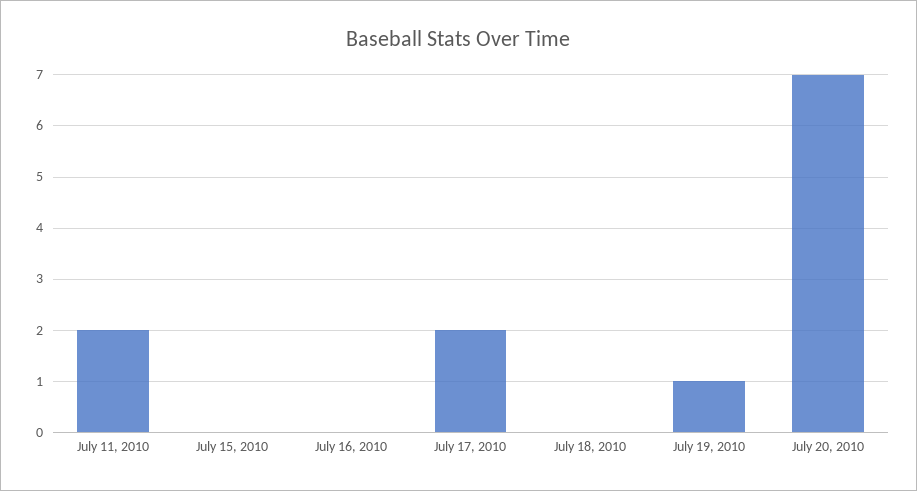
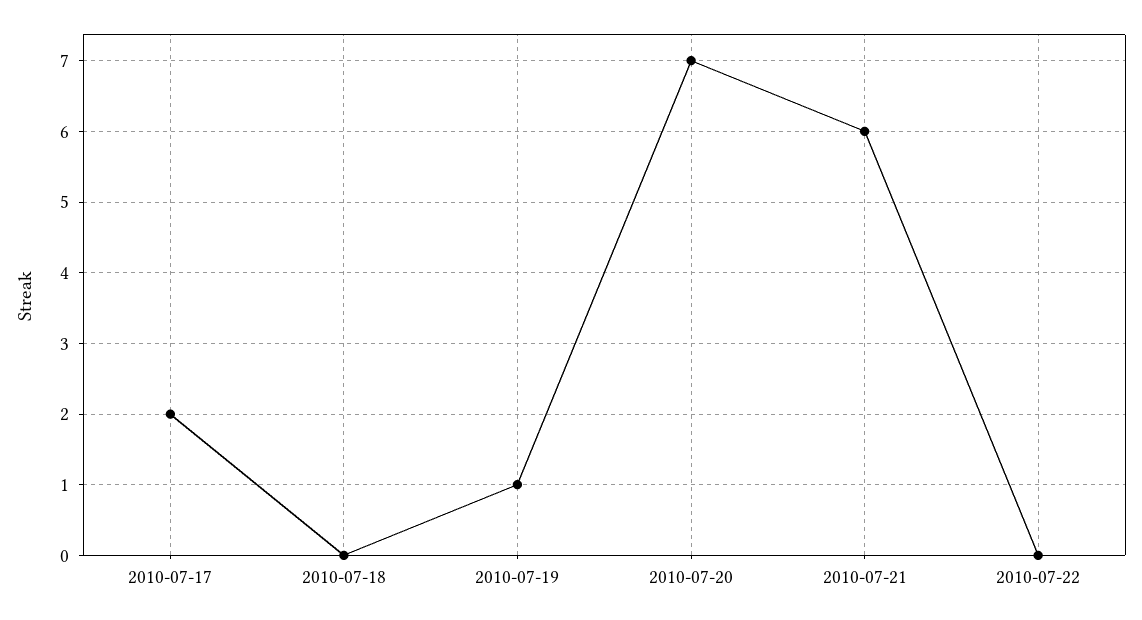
July 11, 2010: 2 -> none
July 15, 2010: 0 -> none
July 16, 2010: 0 -> none
2010-07-21: none -> 6
2010-07-22: none -> 0

